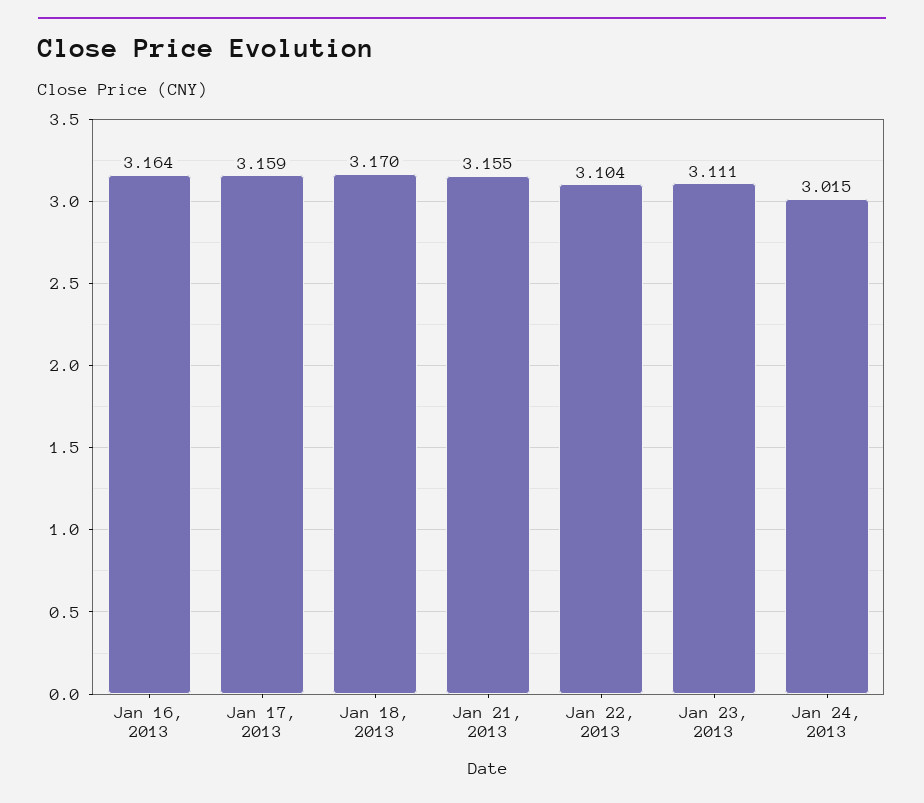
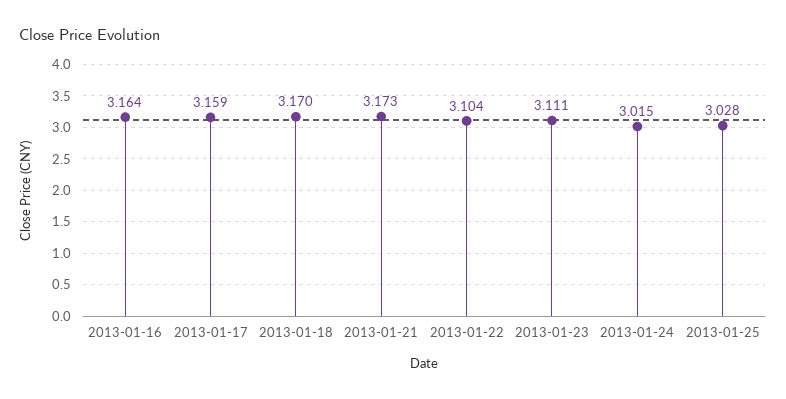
Jan 21, 2013: 3.155 -> 3.173
2013-01-25: none -> 3.028

